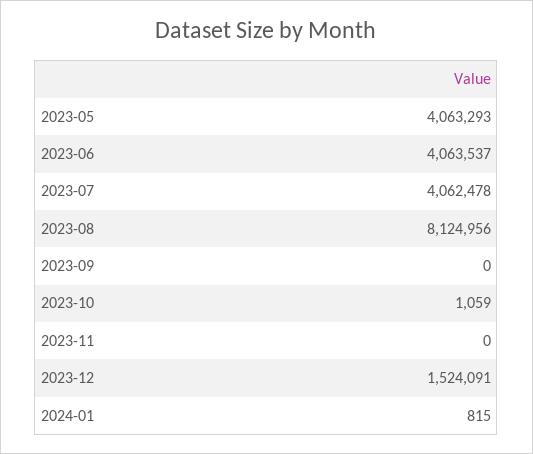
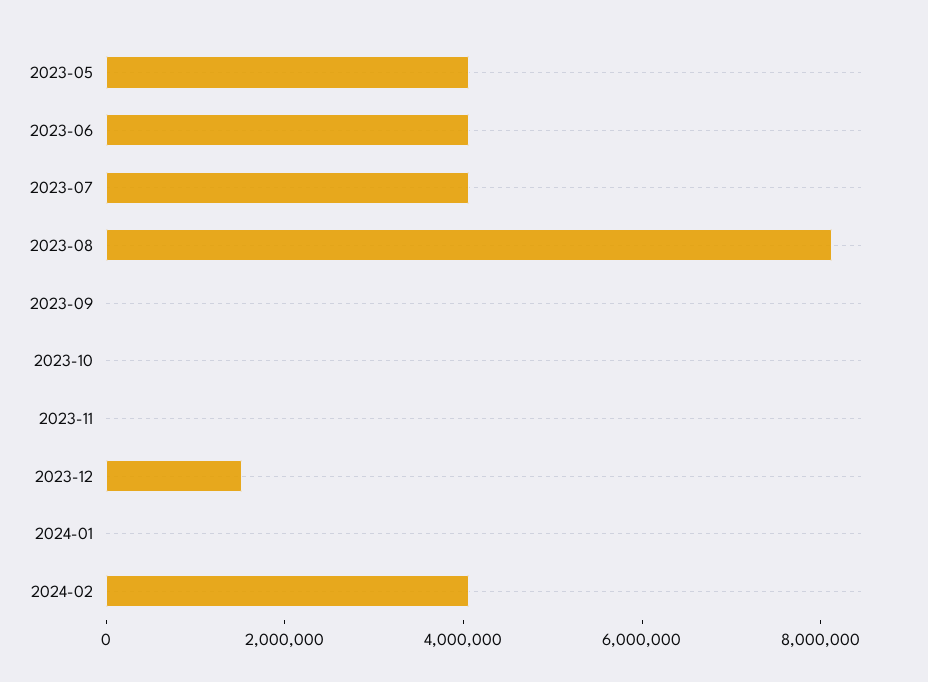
2024-02: none -> 4000000

